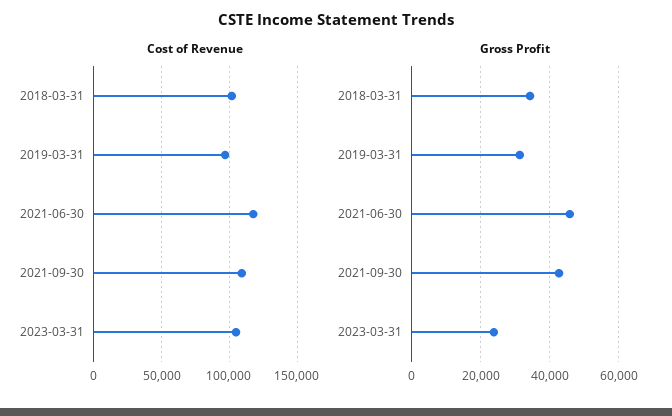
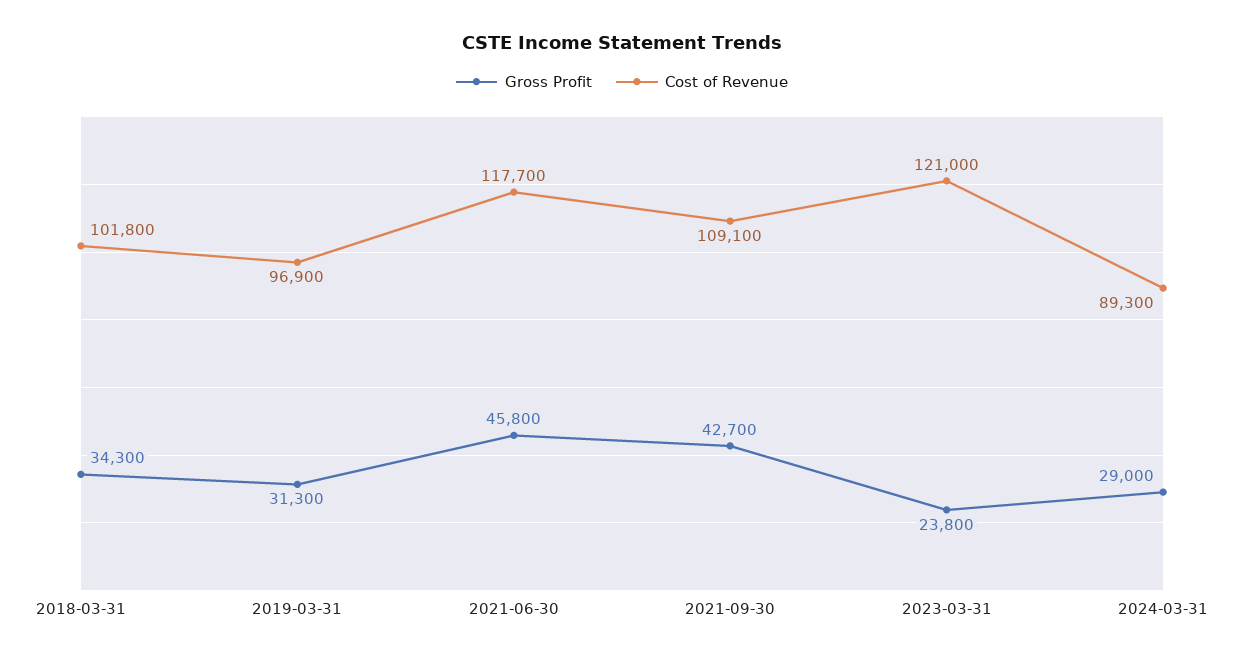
Cost of Revenue, 2023-03-31: 105000 -> 121000
Gross Profit, 2024-03-31: none -> 29000
Cost of Revenue, 2024-03-31: none -> 89300

